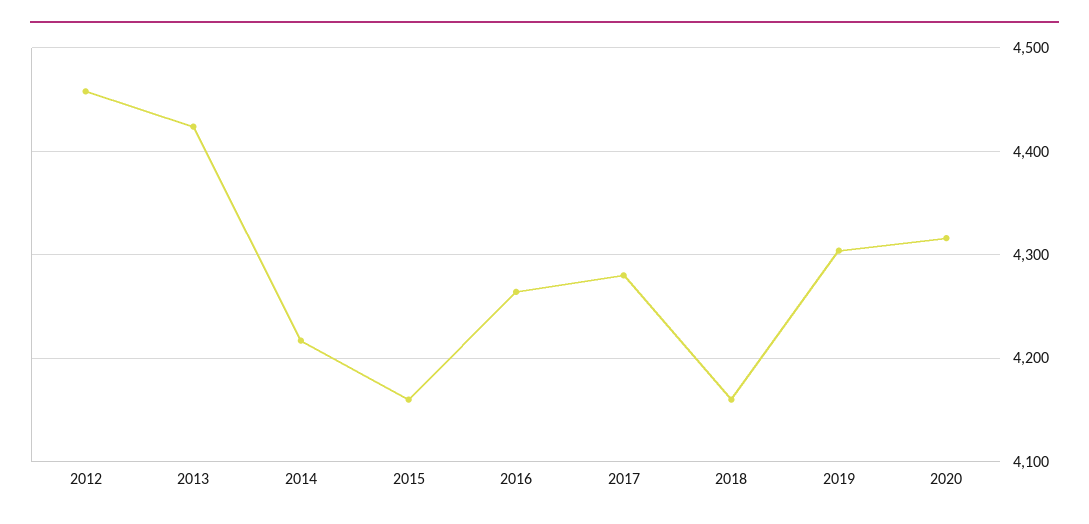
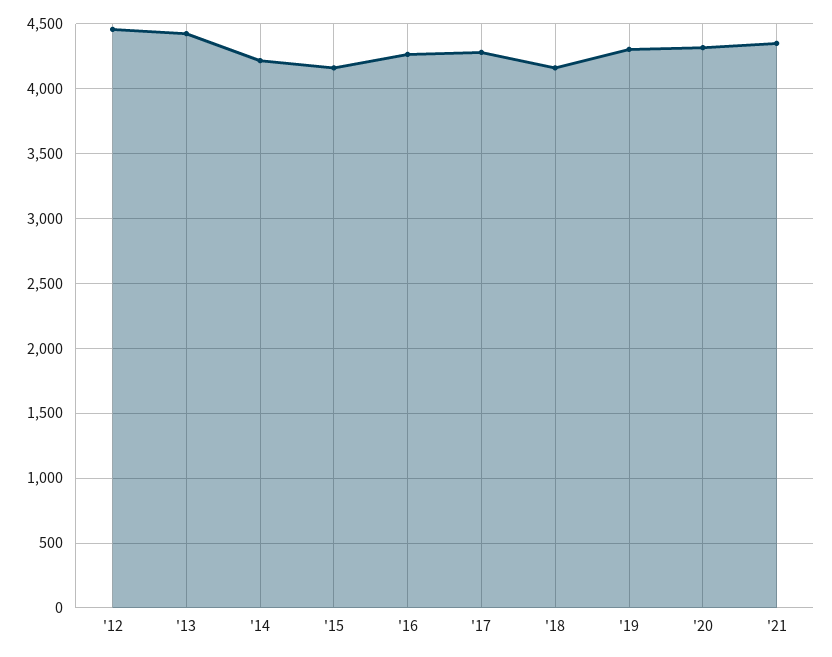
'21: none -> 4350

